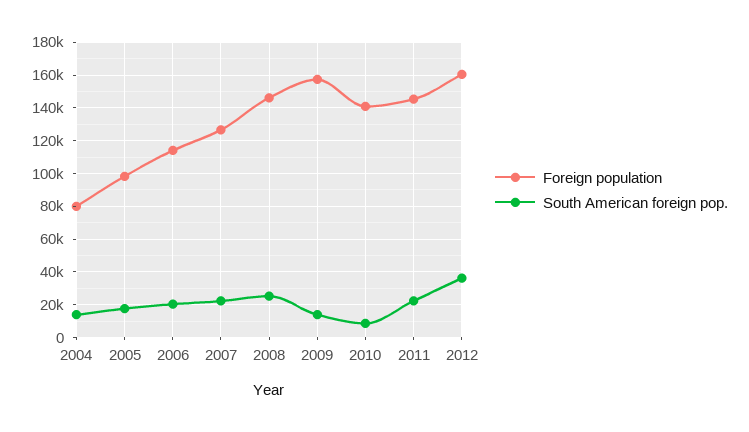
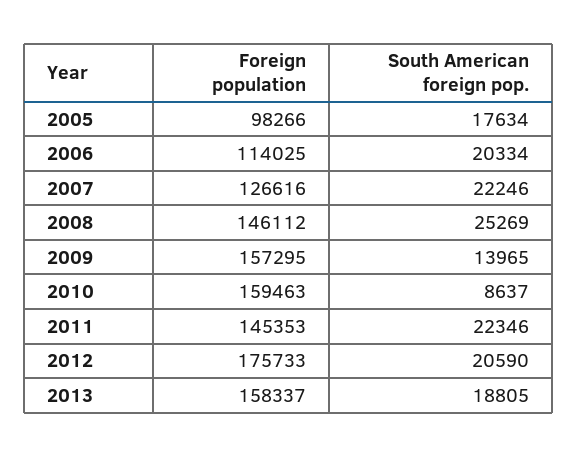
Foreign population, 2004: 80000 -> none
South American foreign pop., 2004: 15000 -> none
Foreign population, 2010: 140000 -> 159463
Foreign population, 2012: 160000 -> 175733
South American foreign pop., 2012: 35000 -> 20590
Foreign population, 2013: none -> 158337
South American foreign pop., 2013: none -> 18805

